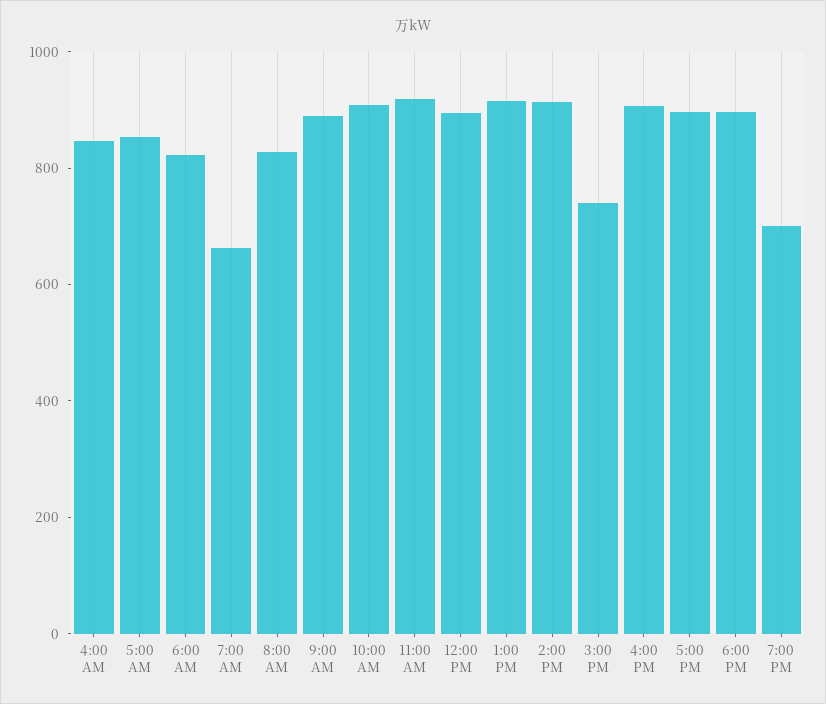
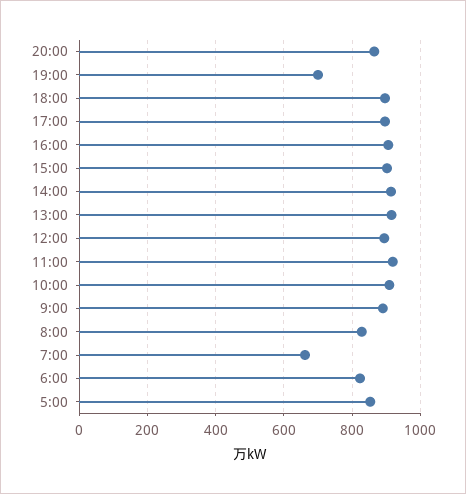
4:00 AM: 850 -> none
3:00 PM: 750 -> 900
20:00: none -> 860

